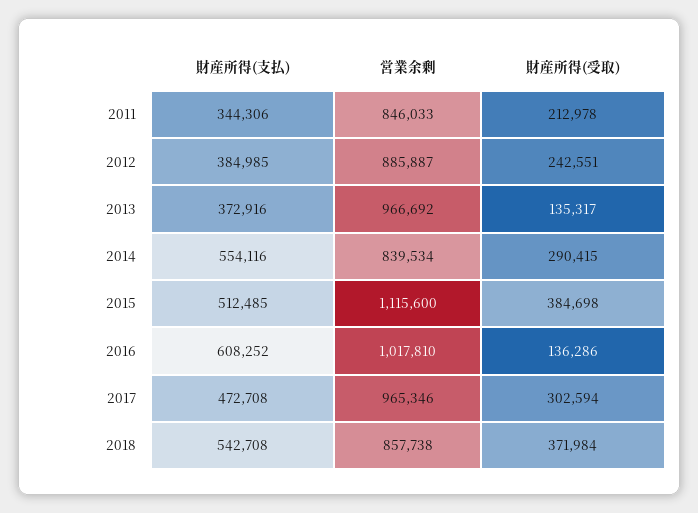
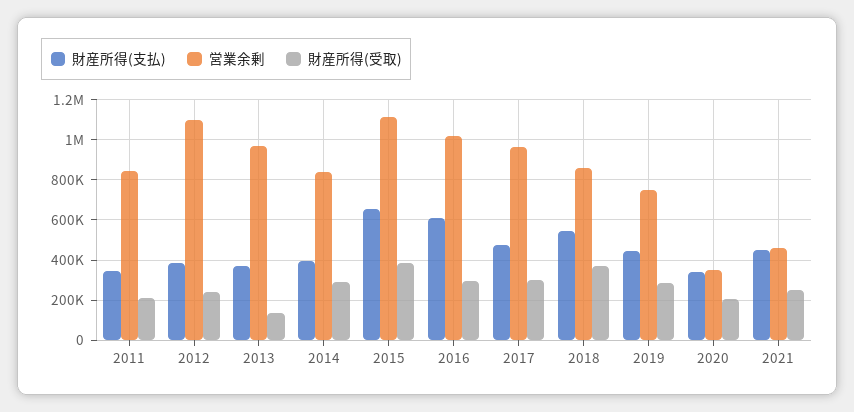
営業余剰, 2012: 885887 -> 1100000
財産所得(支払), 2014: 554116 -> 400000
財産所得(支払), 2015: 512485 -> 650000
財産所得(受取), 2016: 136286 -> 300000
財産所得(支払), 2019: none -> 450000
営業余剰, 2019: none -> 750000
財産所得(受取), 2019: none -> 300000
財産所得(支払), 2020: none -> 350000
営業余剰, 2020: none -> 350000
財産所得(受取), 2020: none -> 200000
財産所得(支払), 2021: none -> 450000
営業余剰, 2021: none -> 450000
財産所得(受取), 2021: none -> 250000

